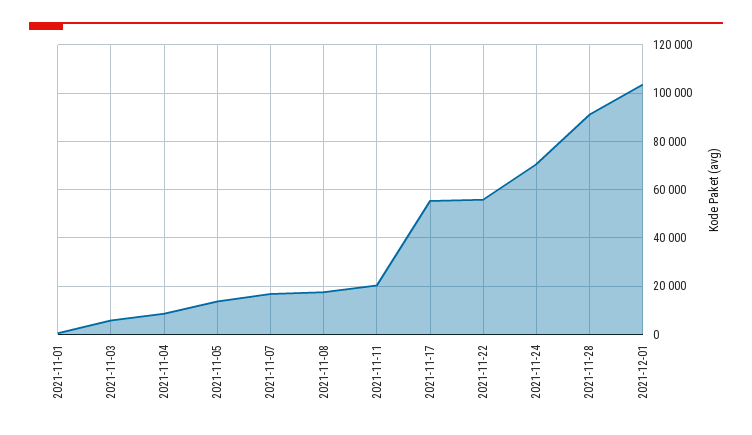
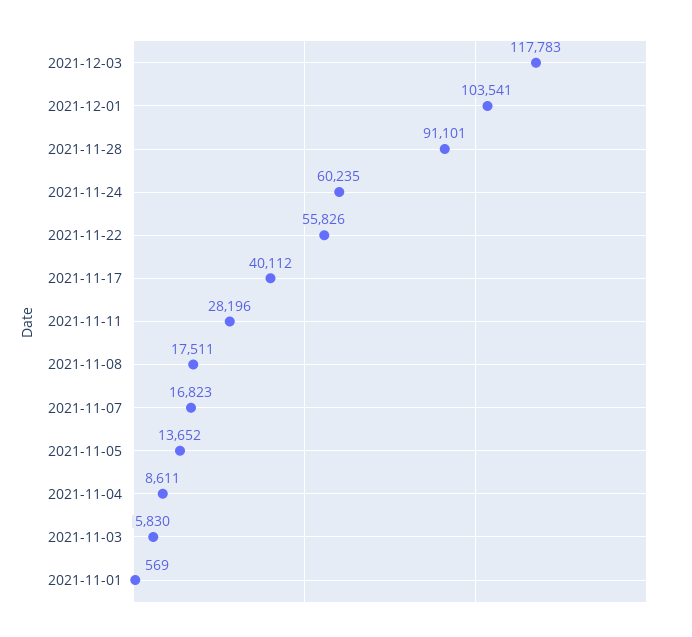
2021-11-11: 20000 -> 28196
2021-11-17: 55000 -> 40112
2021-11-24: 70000 -> 60235
2021-12-03: none -> 117783

